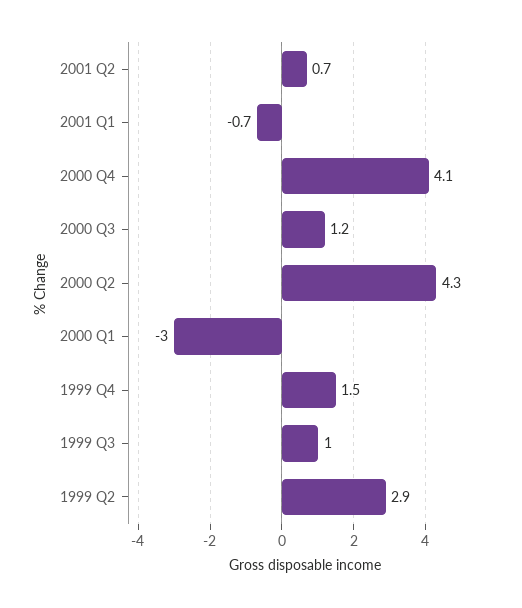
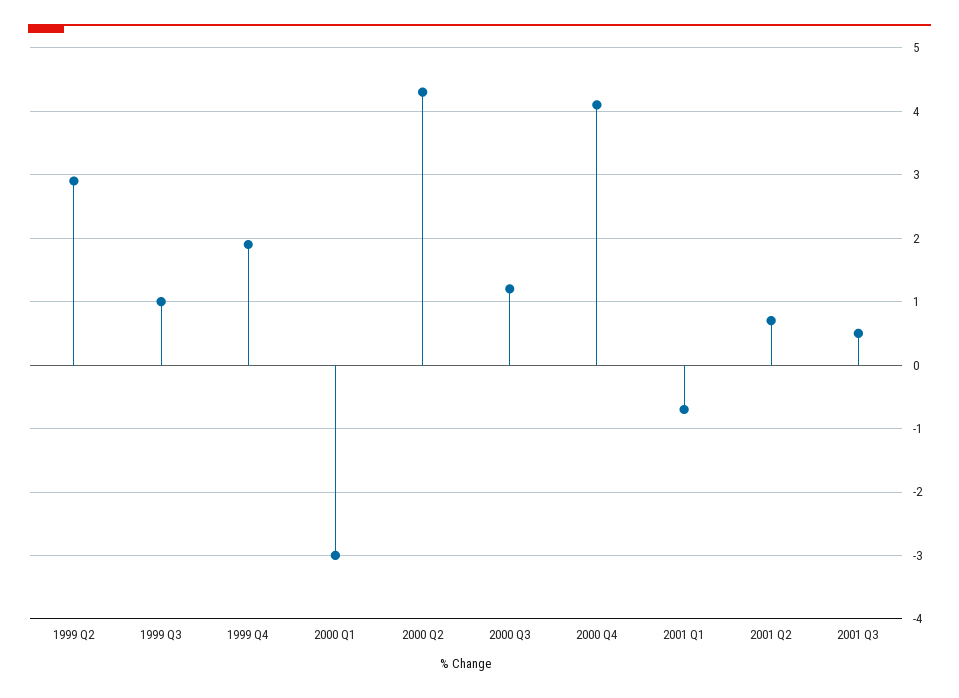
1999 Q4: 1.5 -> 1.9
2001 Q3: none -> 0.5

